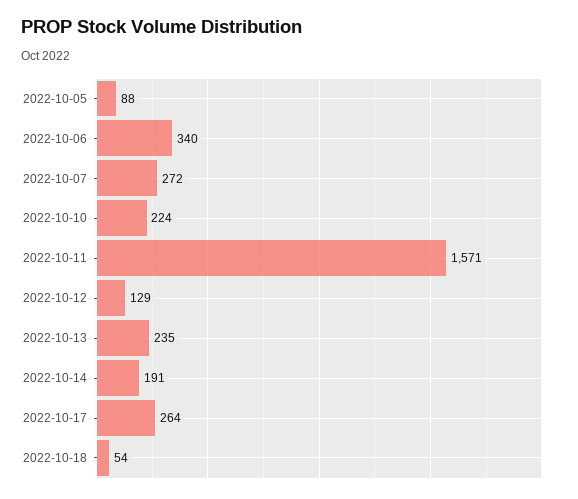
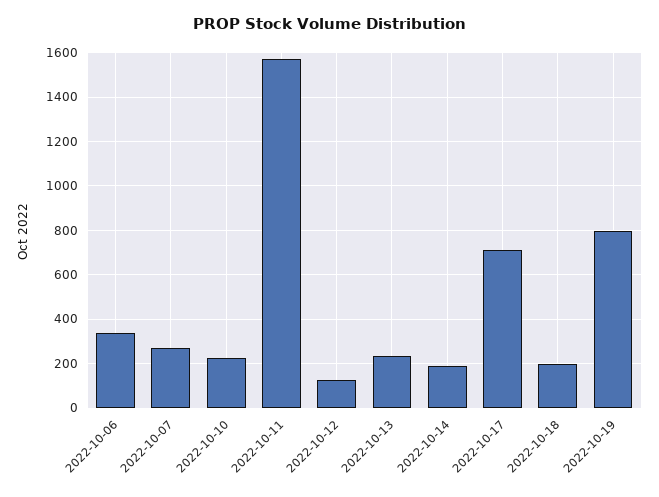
2022-10-05: 88 -> none
2022-10-17: 264 -> 700
2022-10-18: 54 -> 200
2022-10-19: none -> 800

